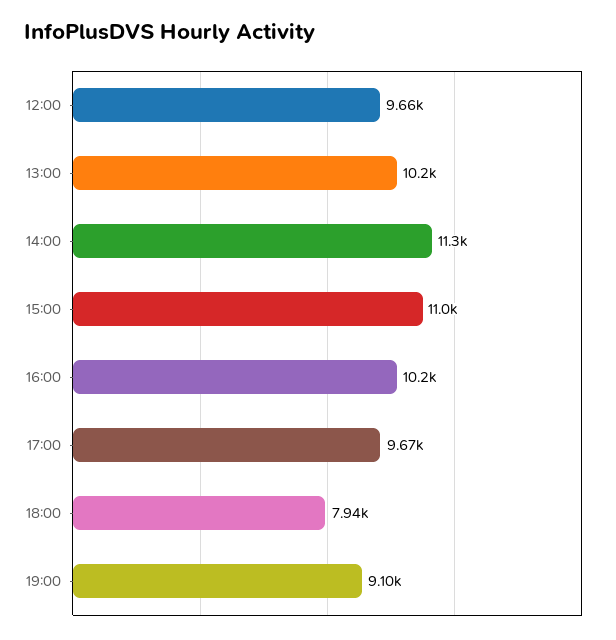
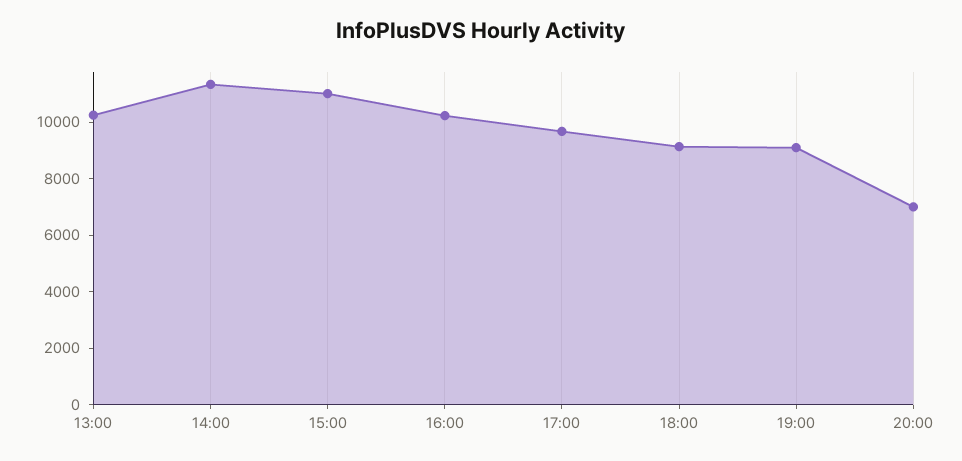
12:00: 9660 -> none
18:00: 7940 -> 9000
20:00: none -> 7000

